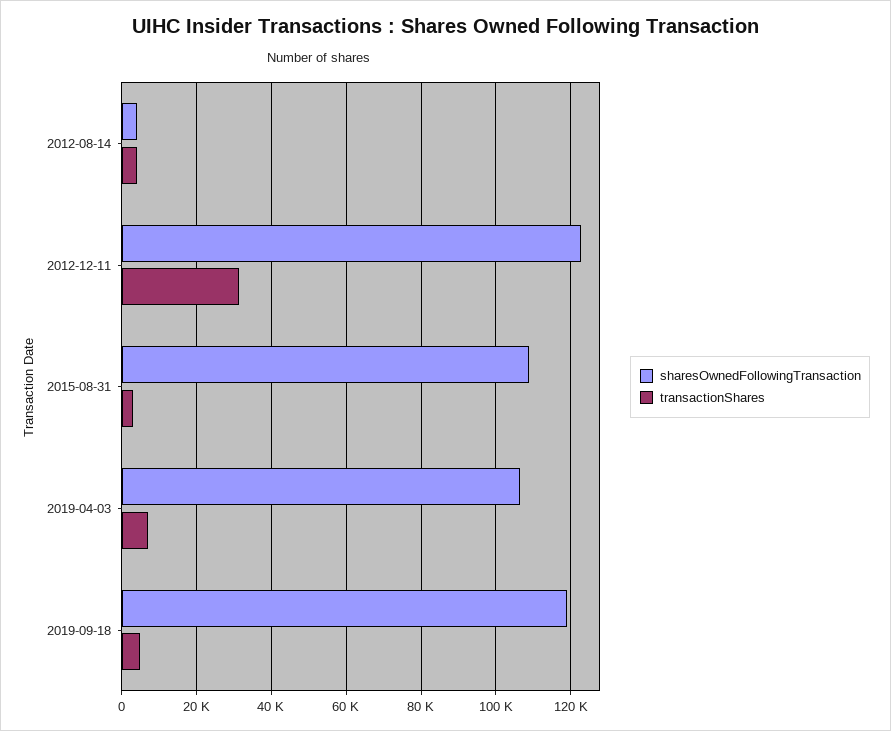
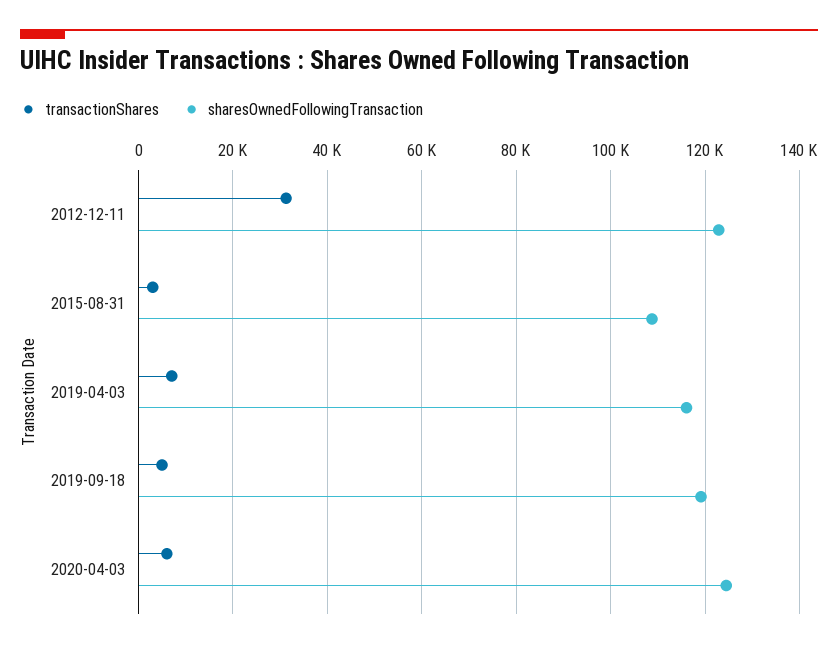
sharesOwnedFollowingTransaction, 2012-08-14: 4000 -> none
transactionShares, 2012-08-14: 4000 -> none
sharesOwnedFollowingTransaction, 2019-04-03: 106000 -> 116000
transactionShares, 2020-04-03: none -> 6000
sharesOwnedFollowingTransaction, 2020-04-03: none -> 124000

